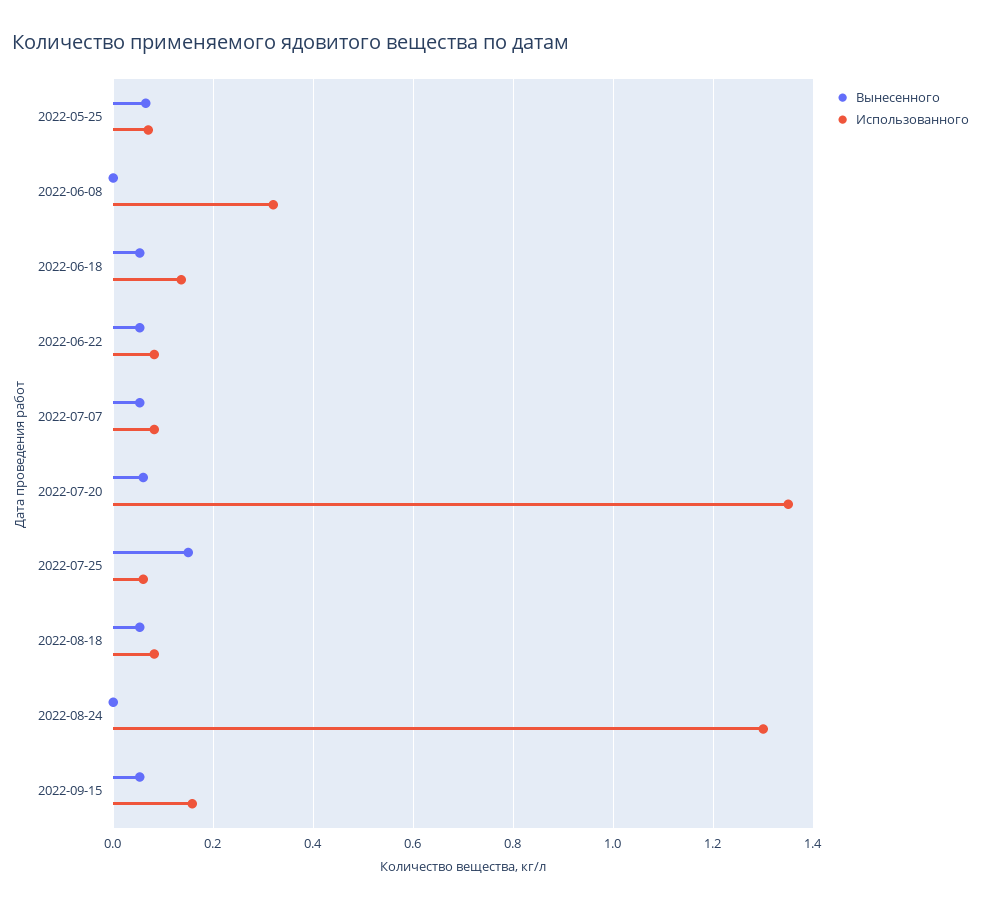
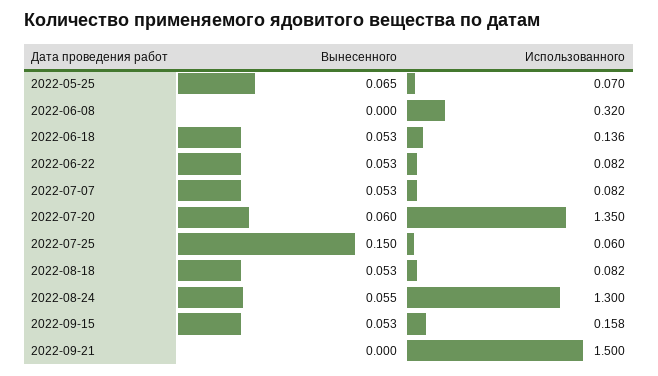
Вынесенного, 2022-08-24: 0 -> 0.055
Вынесенного, 2022-09-21: none -> 0
Использованного, 2022-09-21: none -> 1.5

